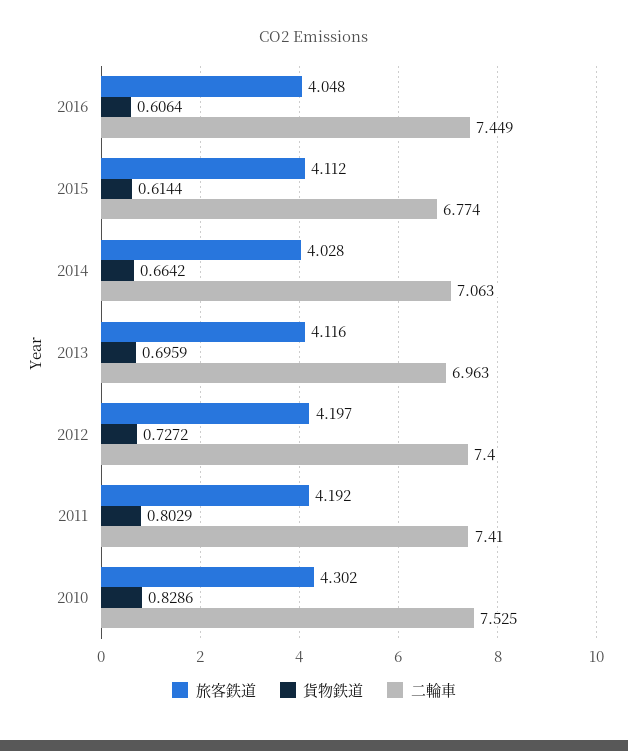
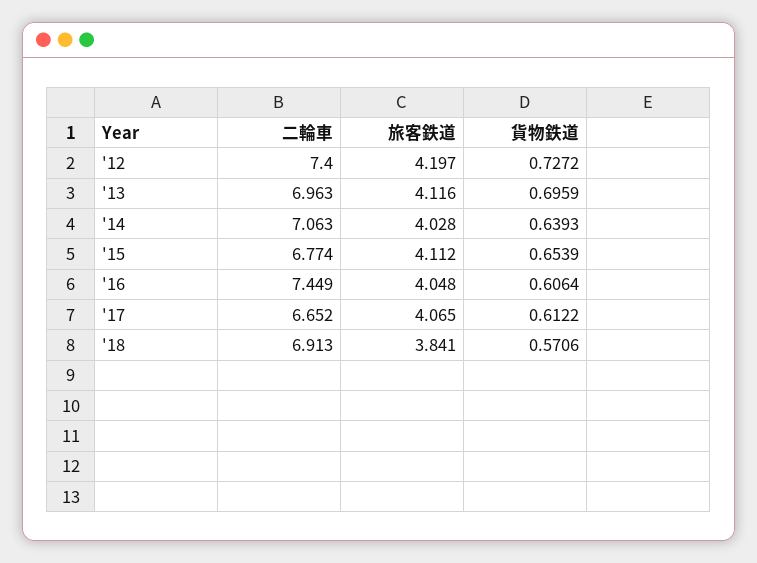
貨物鉄道, 2015: 0.6144 -> 0.6539
貨物鉄道, 2014: 0.6642 -> 0.6393
旅客鉄道, 2011: 4.192 -> none
貨物鉄道, 2011: 0.8029 -> none
二輪車, 2011: 7.41 -> none
旅客鉄道, 2010: 4.302 -> none
貨物鉄道, 2010: 0.8286 -> none
二輪車, 2010: 7.525 -> none
二輪車, '17: none -> 6.652
旅客鉄道, '17: none -> 4.065
貨物鉄道, '17: none -> 0.6122
二輪車, '18: none -> 6.913
旅客鉄道, '18: none -> 3.841
貨物鉄道, '18: none -> 0.5706

